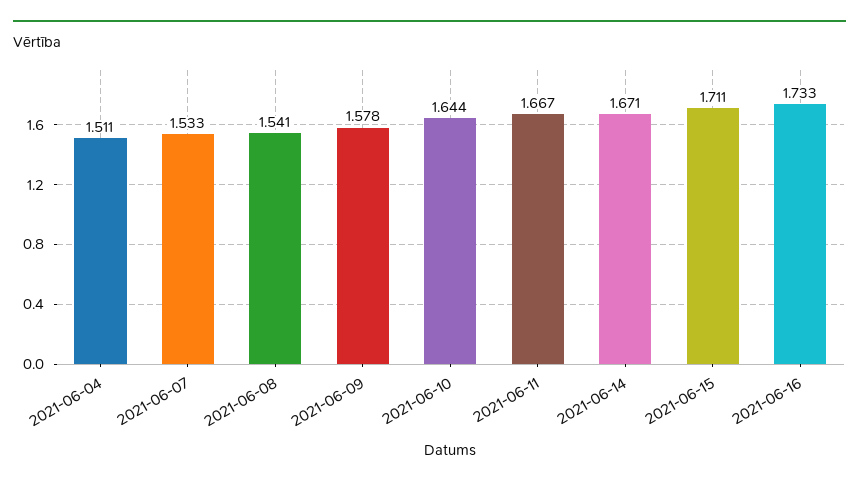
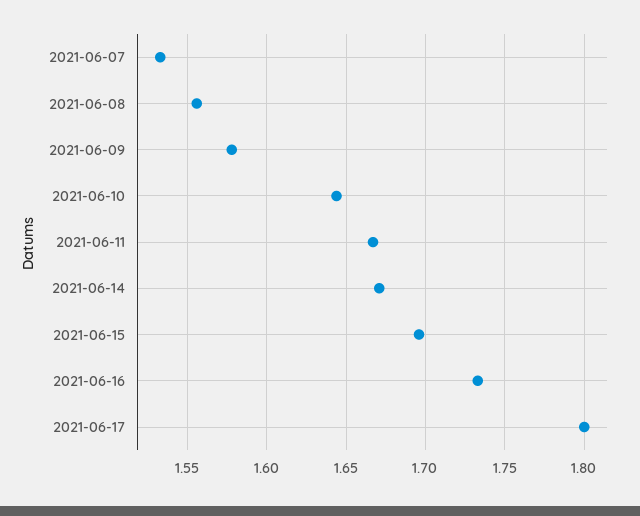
2021-06-04: 1.511 -> none
2021-06-08: 1.541 -> 1.555
2021-06-15: 1.711 -> 1.695
2021-06-17: none -> 1.8

